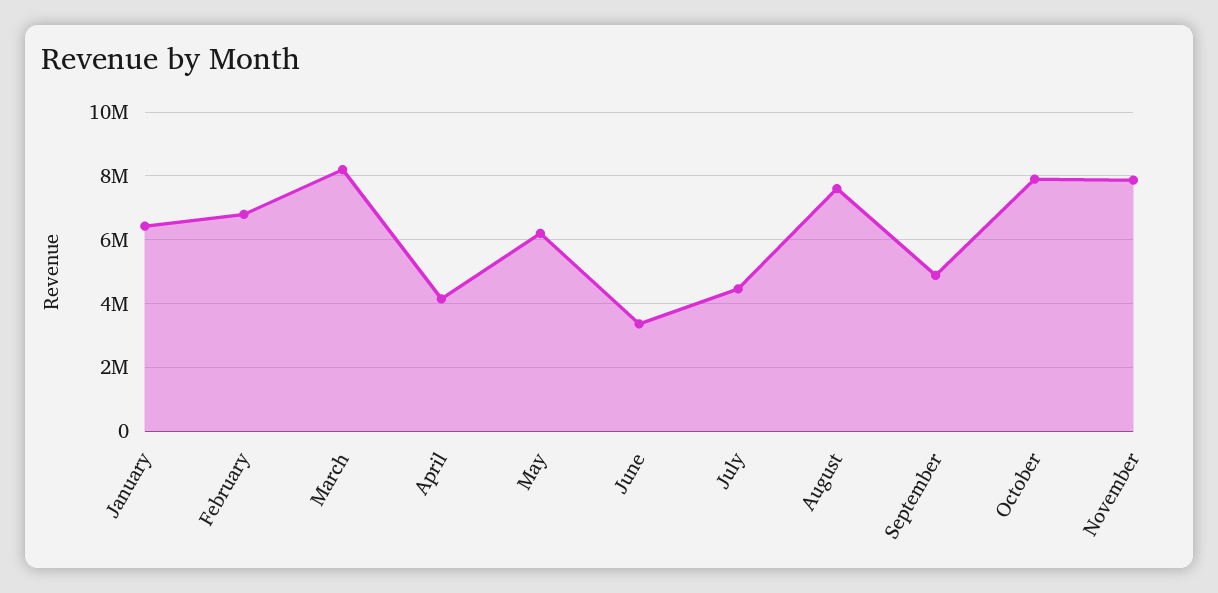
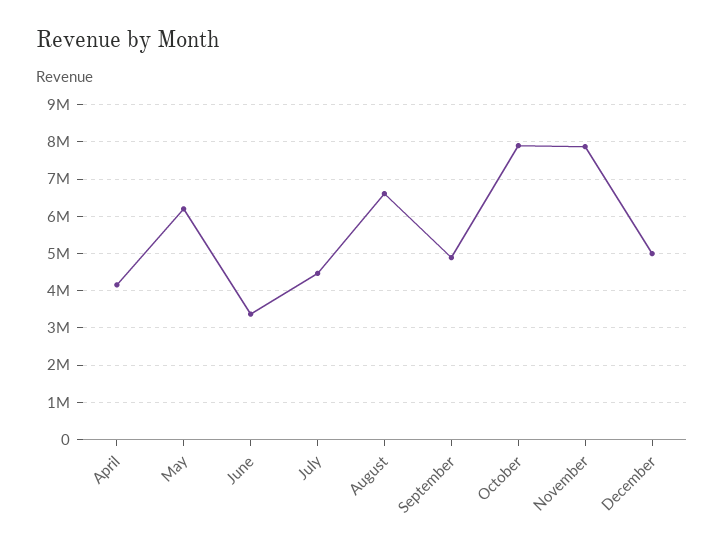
January: 6400000 -> none
February: 6800000 -> none
March: 8200000 -> none
August: 7600000 -> 6600000
December: none -> 5000000

